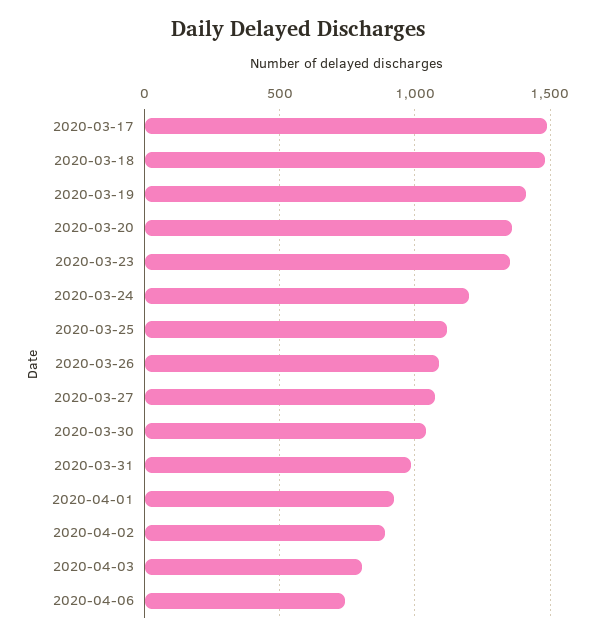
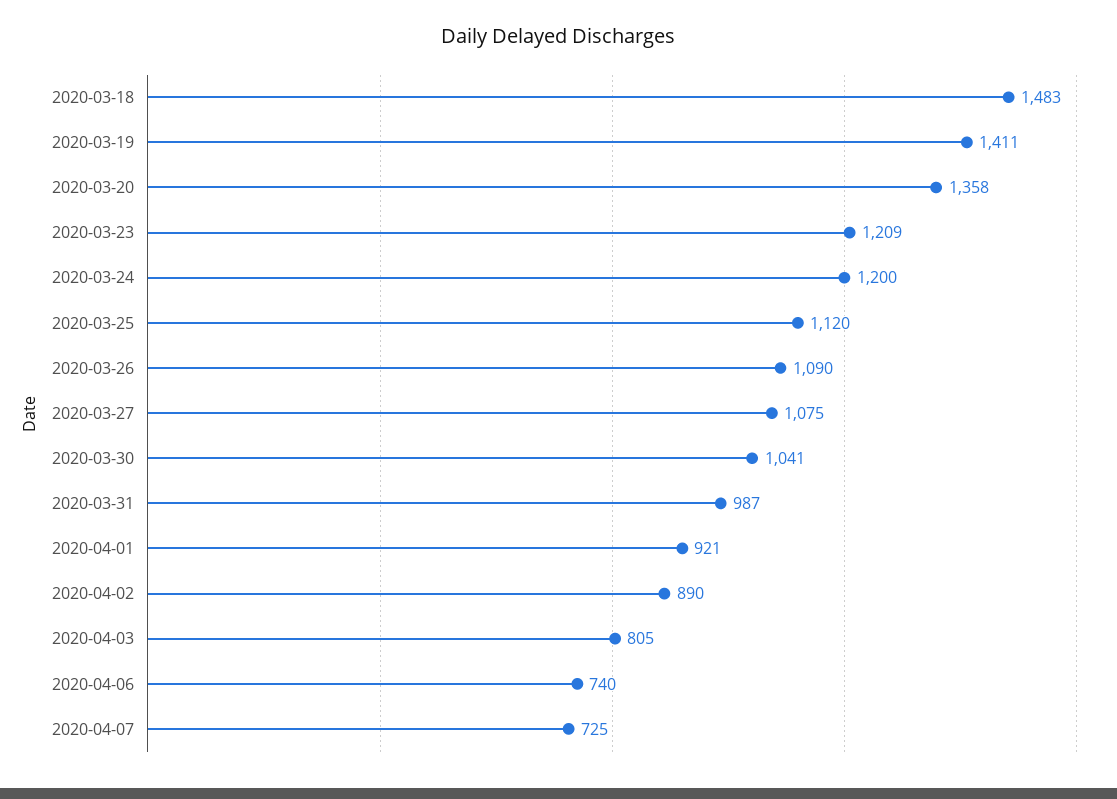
2020-03-17: 1500 -> none
2020-03-23: 1350 -> 1209
2020-04-07: none -> 725

